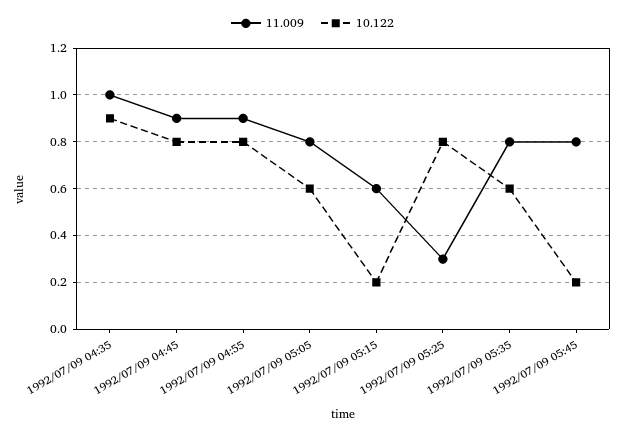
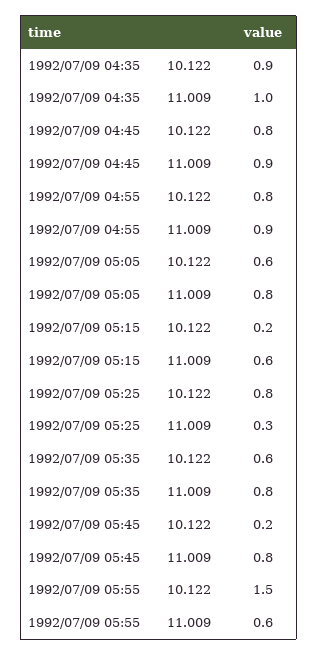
10.122, 1992/07/09 05:55: none -> 1.5
11.009, 1992/07/09 05:55: none -> 0.6

